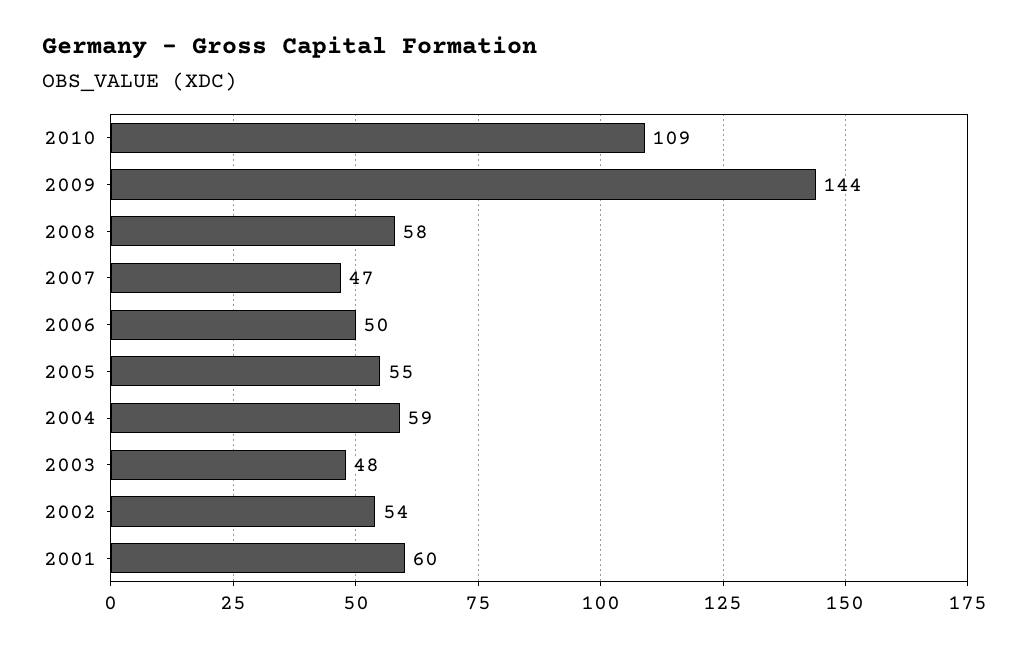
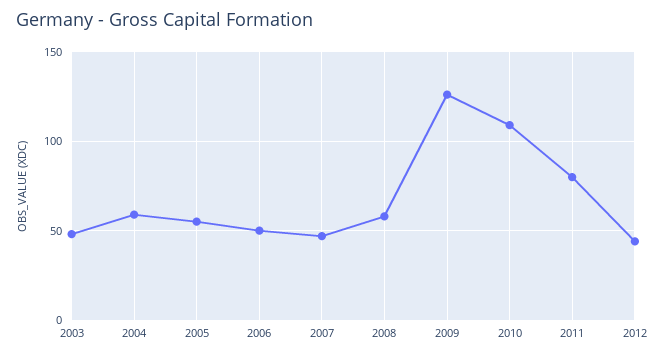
2009: 144 -> 125
2002: 54 -> none
2001: 60 -> none
2011: none -> 80
2012: none -> 45

